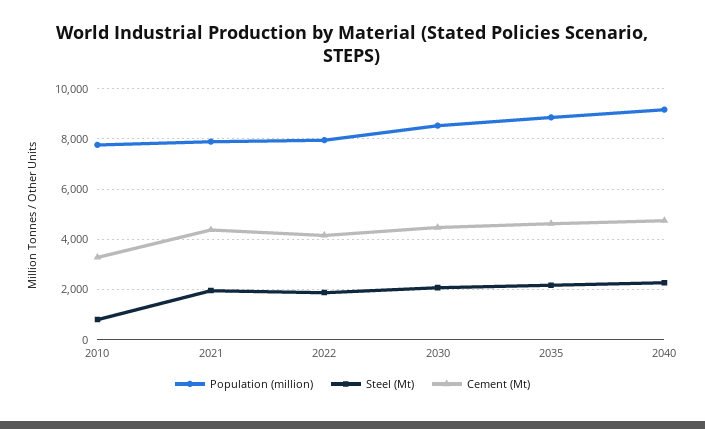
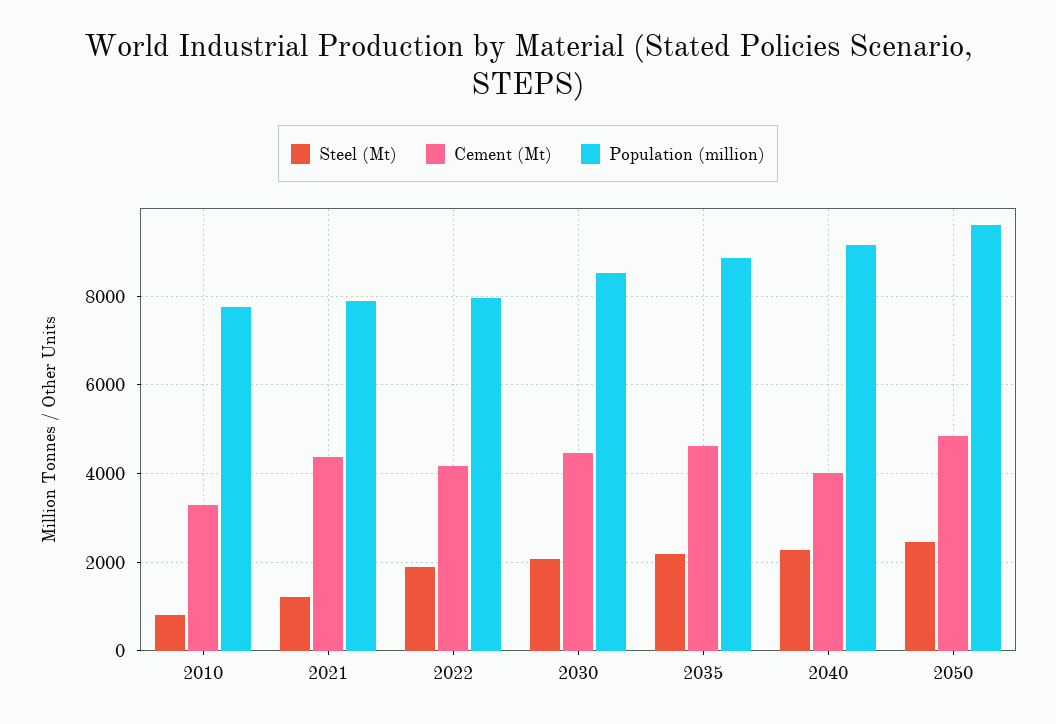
Steel (Mt), 2021: 2000 -> 1200
Cement (Mt), 2040: 4750 -> 4000
Steel (Mt), 2050: none -> 2400
Cement (Mt), 2050: none -> 4800
Population (million), 2050: none -> 9600

